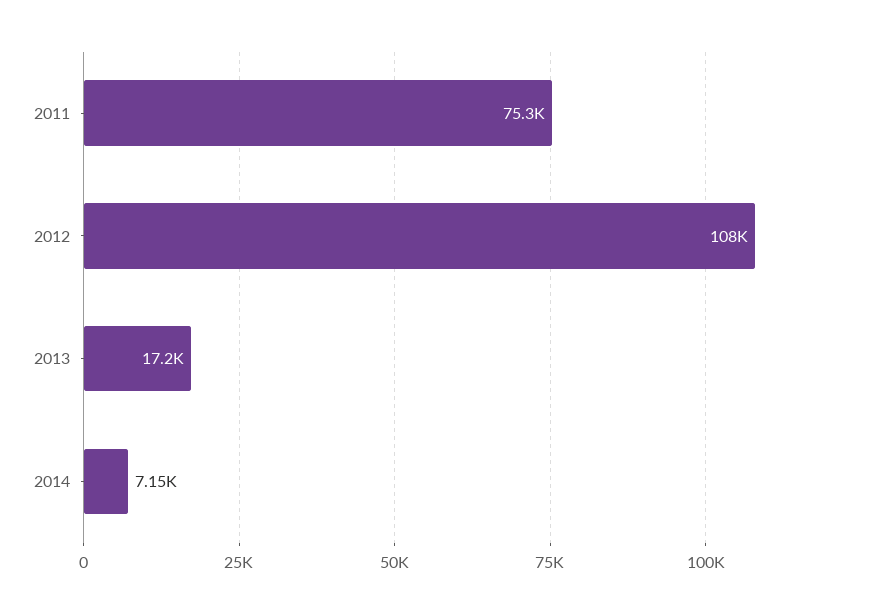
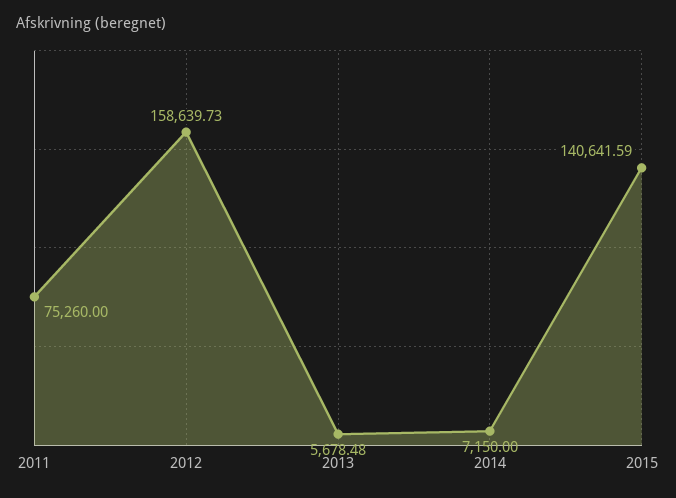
2012: 108000 -> 158639.73
2013: 17200 -> 5678.48
2015: none -> 140641.59

